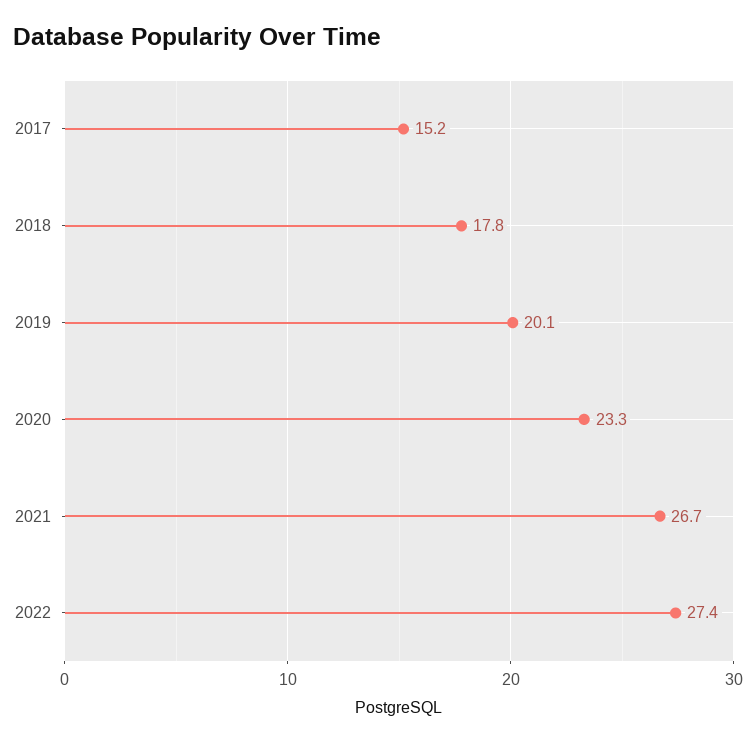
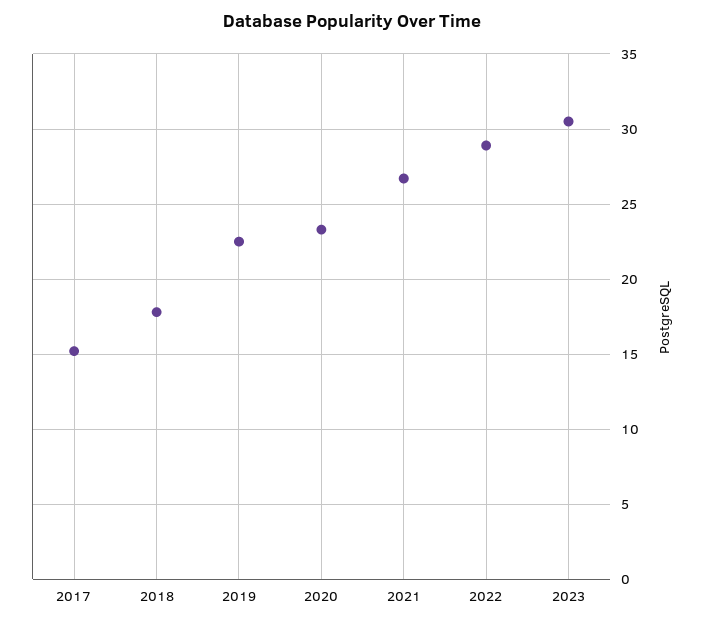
2019: 20.1 -> 22.5
2022: 27.4 -> 29
2023: none -> 30.5

